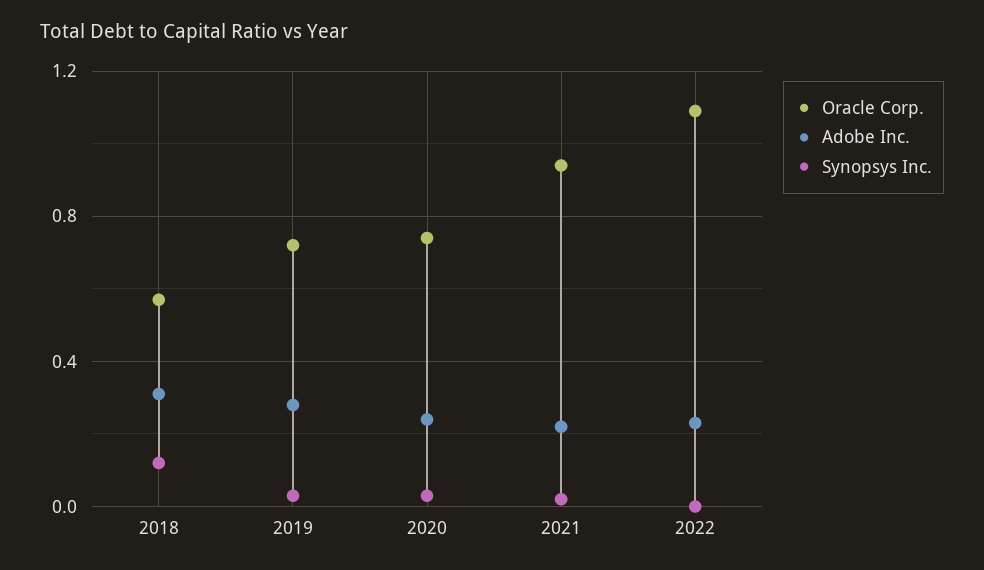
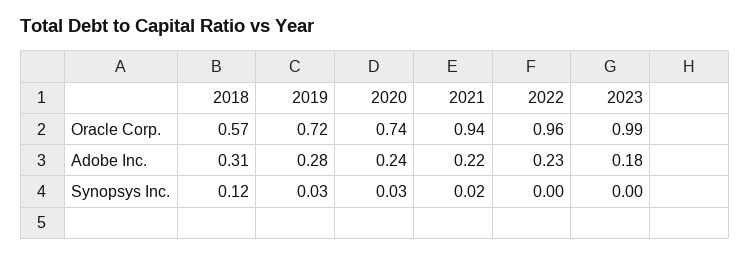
Oracle Corp., 2022: 1.1 -> 0.96
Oracle Corp., 2023: none -> 0.99
Adobe Inc., 2023: none -> 0.18
Synopsys Inc., 2023: none -> 0

